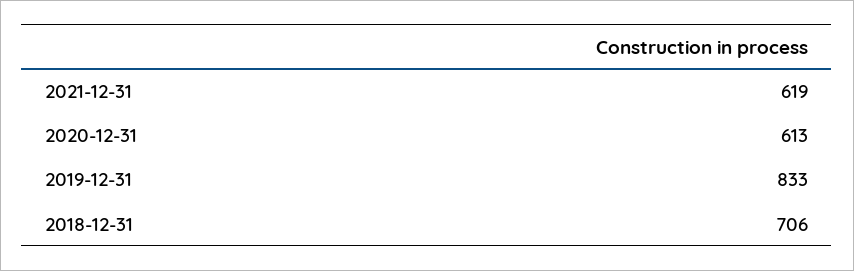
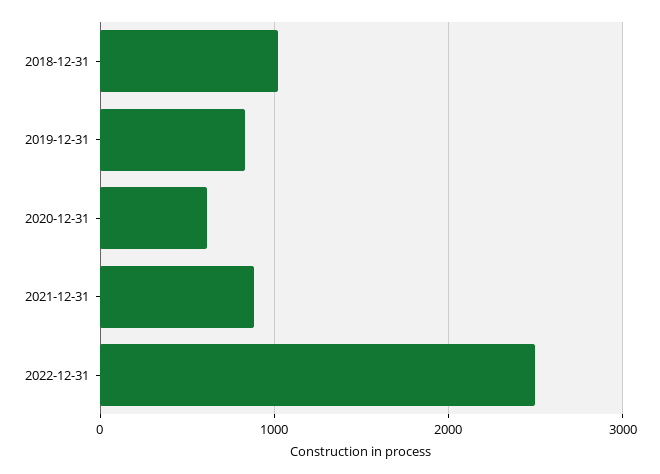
2021-12-31: 619 -> 900
2018-12-31: 706 -> 1000
2022-12-31: none -> 2500

